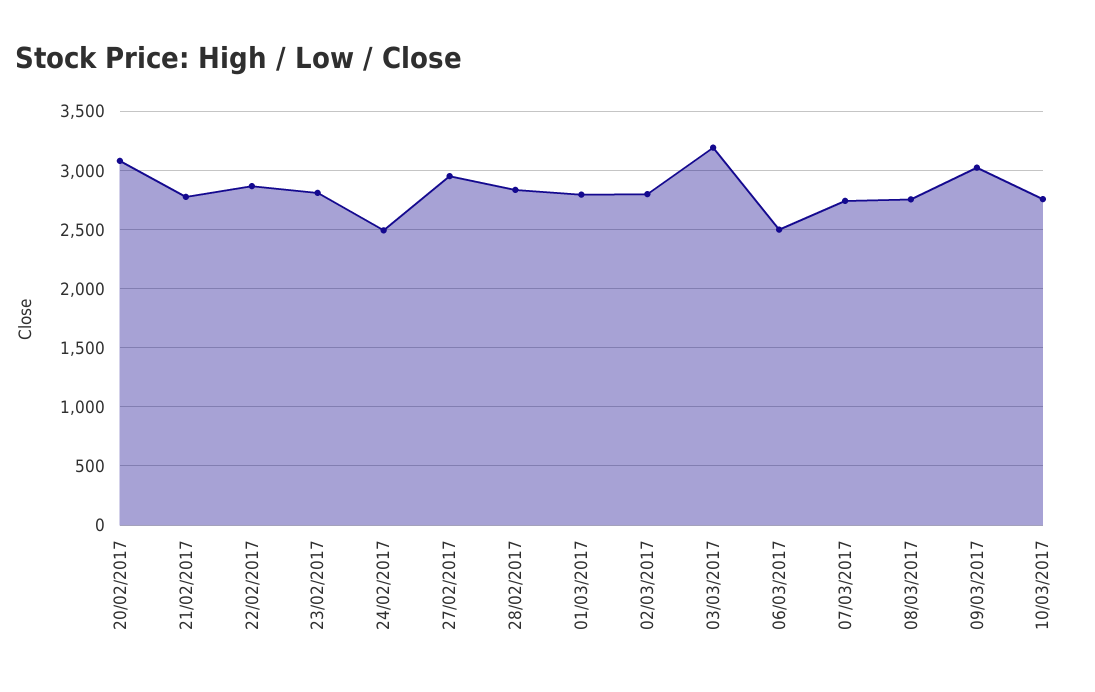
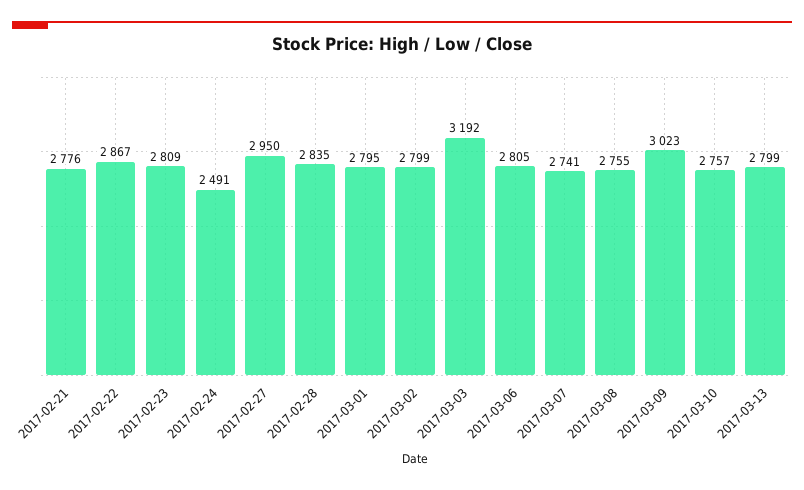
20/02/2017: 3100 -> none
06/03/2017: 2500 -> 2805
2017-03-13: none -> 2799

